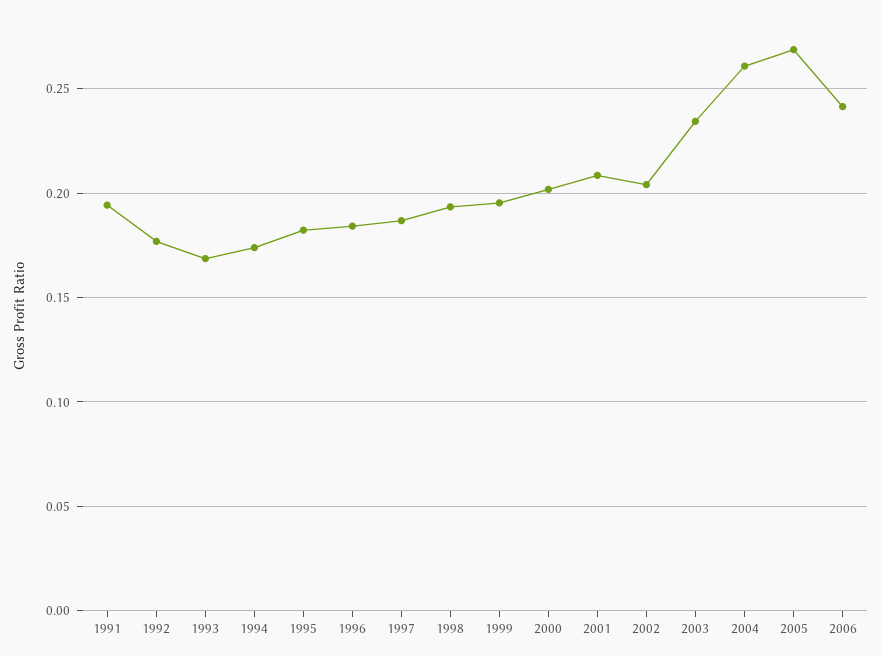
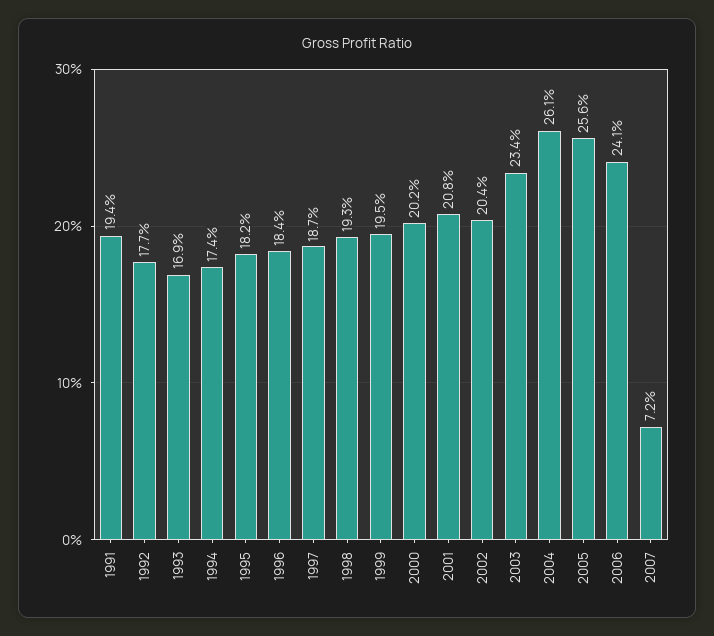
2005: 0.27 -> 0.256
2007: none -> 0.072

